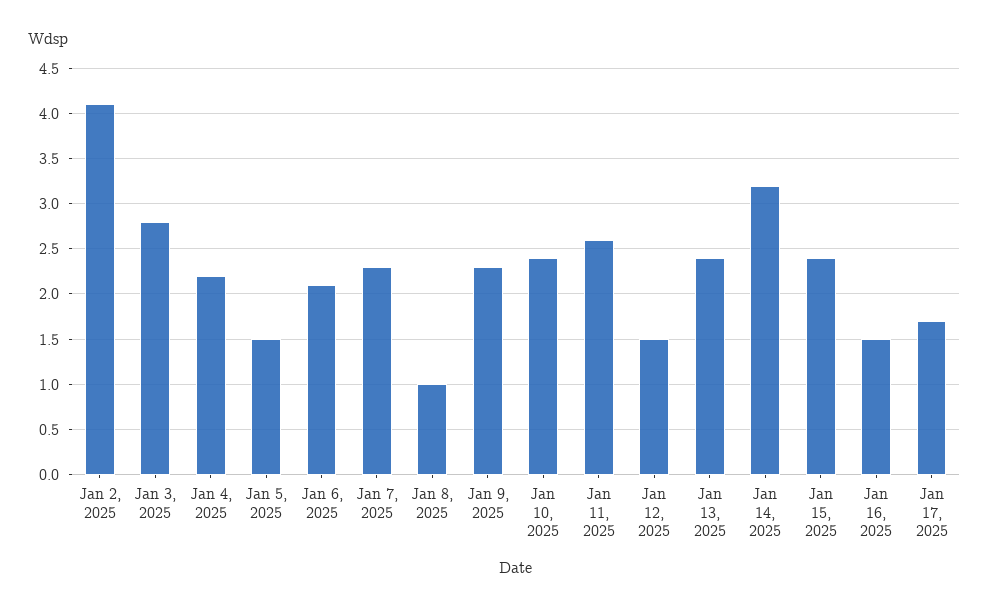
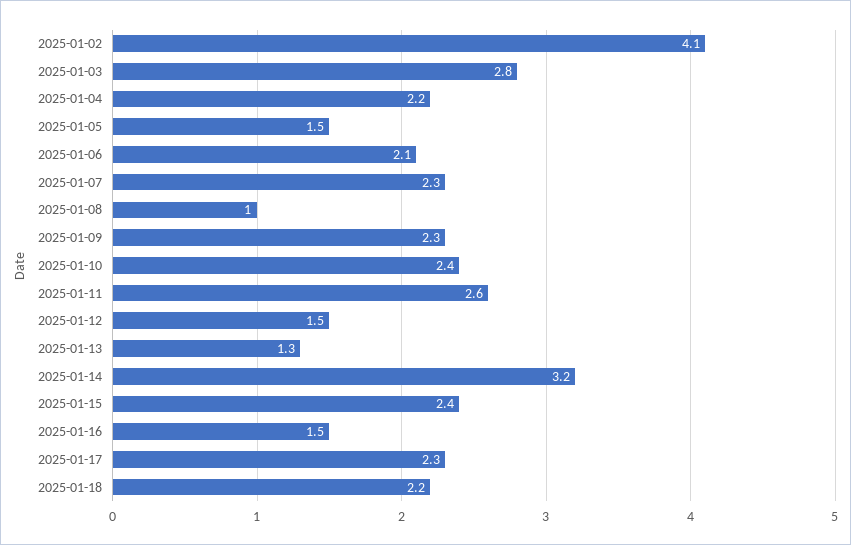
Jan 13, 2025: 2.4 -> 1.3
Jan 17, 2025: 1.7 -> 2.3
2025-01-18: none -> 2.2

